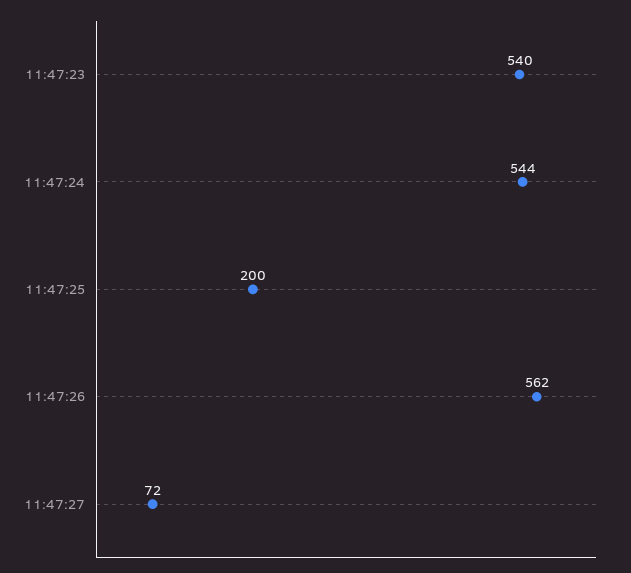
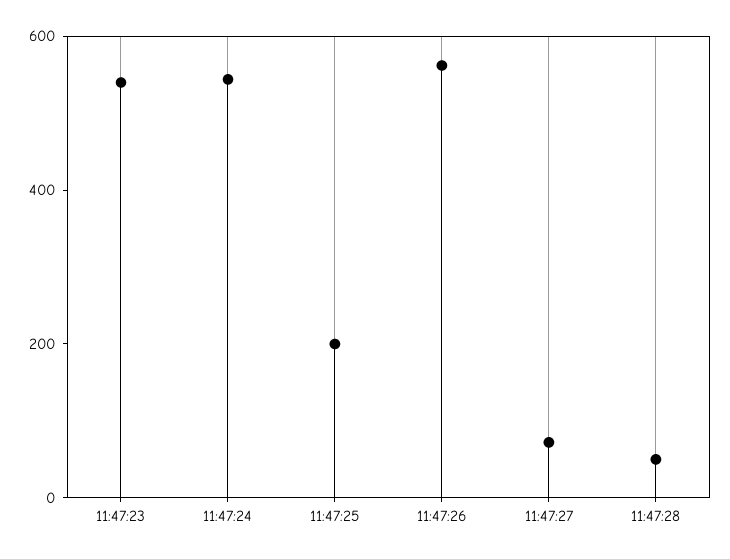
11:47:28: none -> 50

